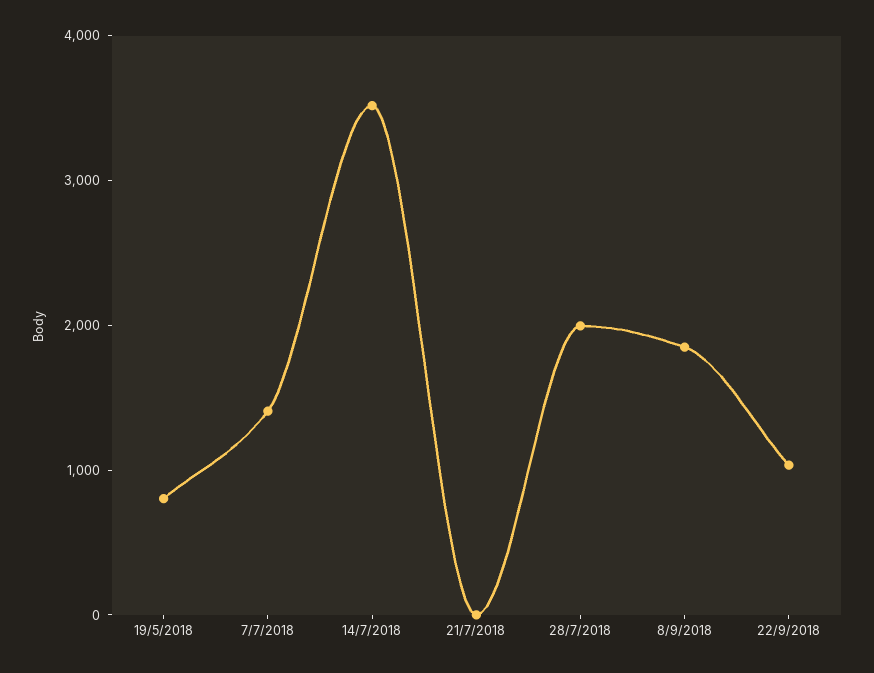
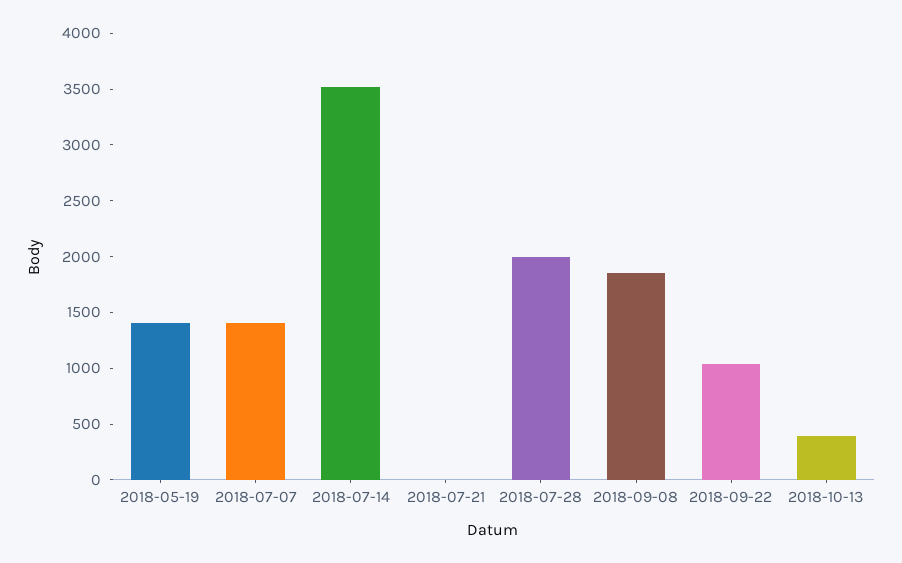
19/5/2018: 800 -> 1400
2018-10-13: none -> 400

